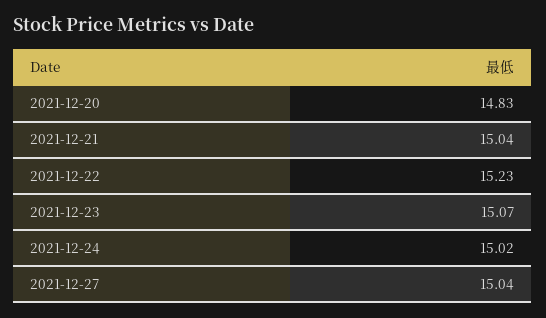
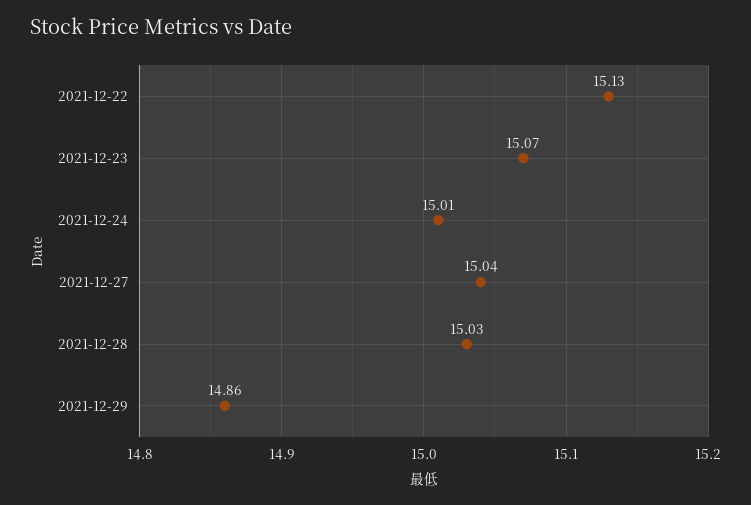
2021-12-20: 14.83 -> none
2021-12-21: 15.04 -> none
2021-12-22: 15.23 -> 15.13
2021-12-24: 15.02 -> 15.01
2021-12-28: none -> 15.03
2021-12-29: none -> 14.86

